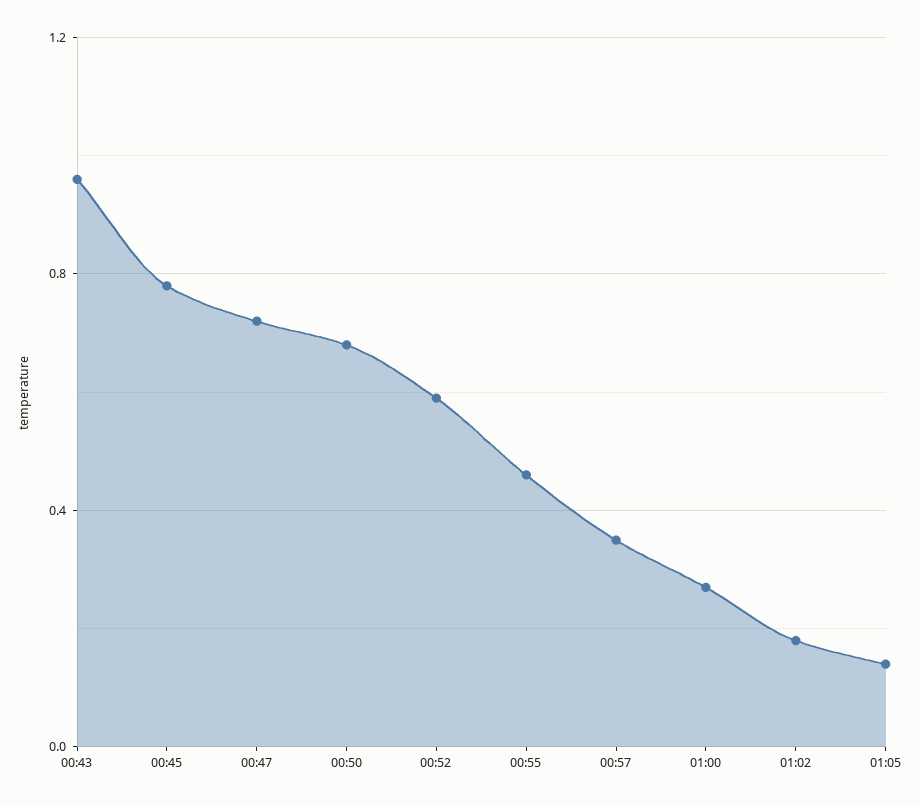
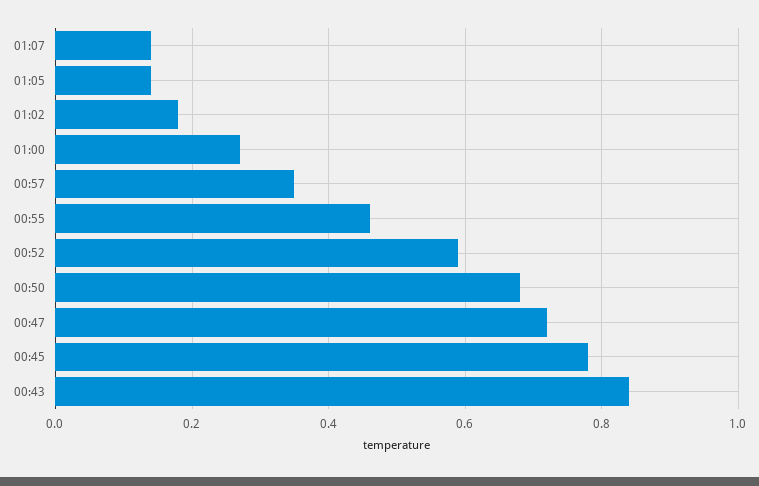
00:43: 0.95 -> 0.85
01:07: none -> 0.15

